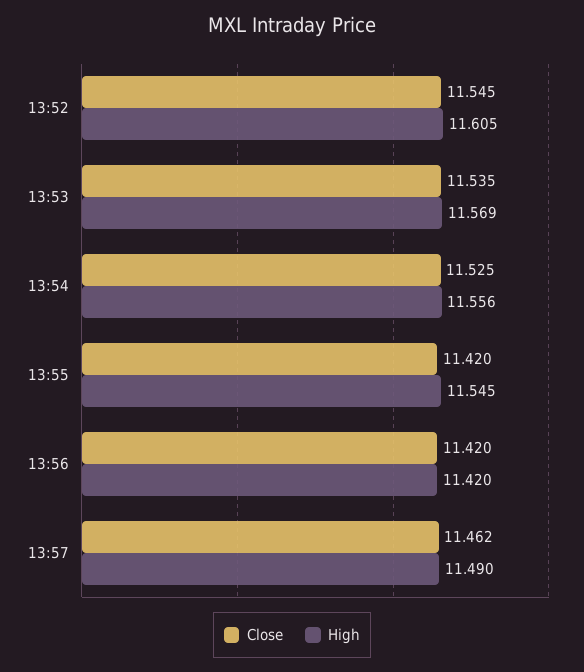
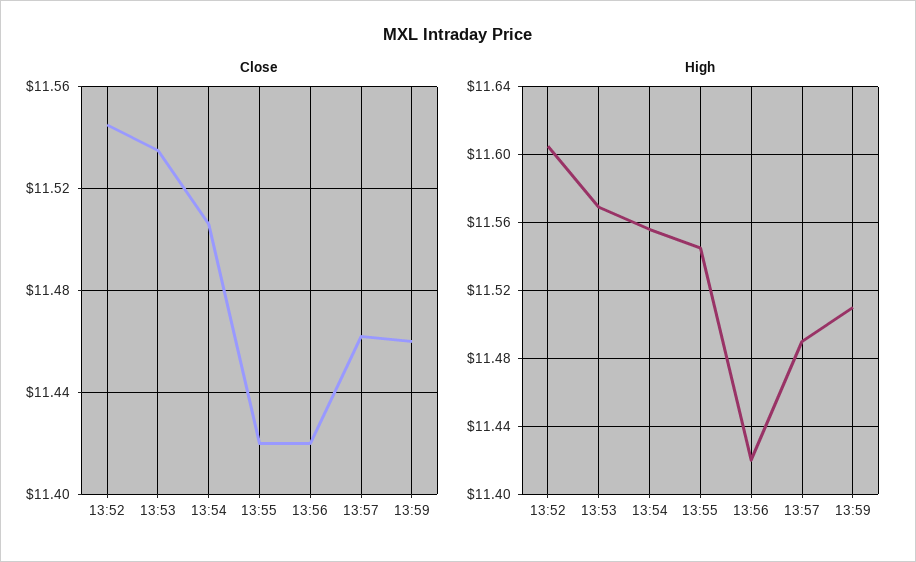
Close, 13:54: 11.525 -> 11.505
Close, 13:59: none -> 11.46
High, 13:59: none -> 11.51

